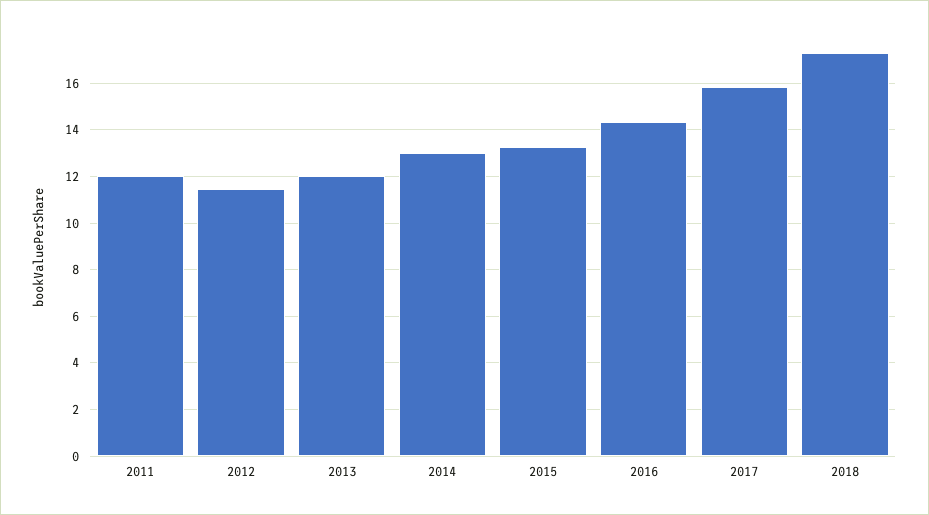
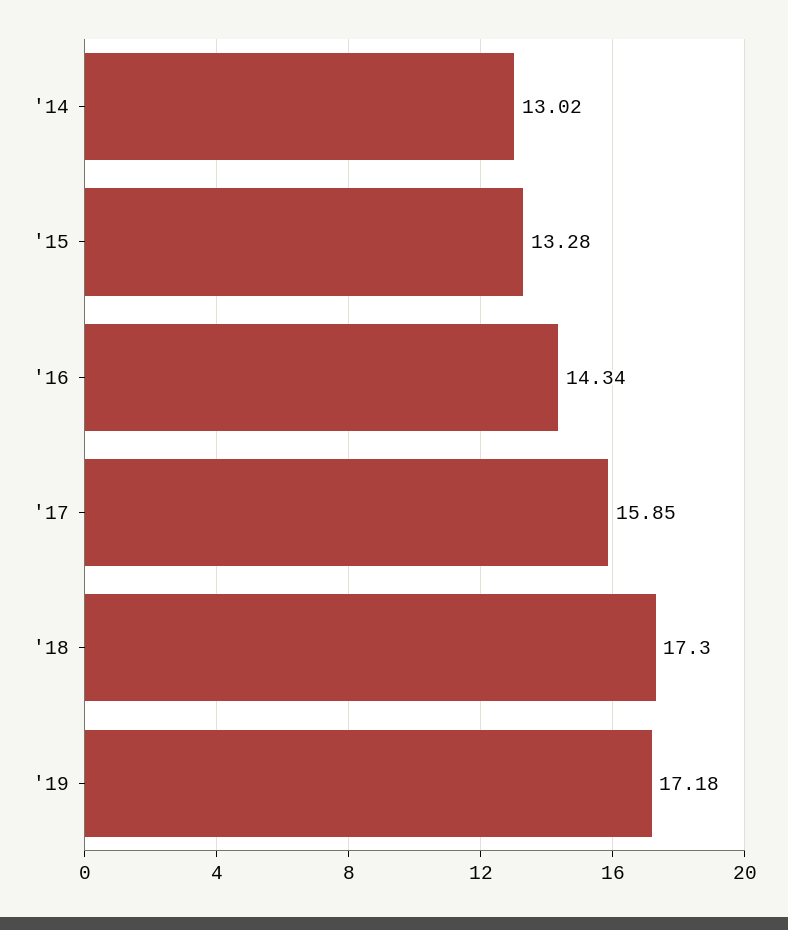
2011: 12 -> none
2012: 11.5 -> none
2013: 12 -> none
'19: none -> 17.18

